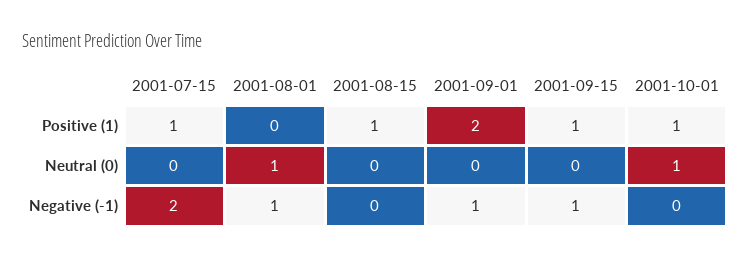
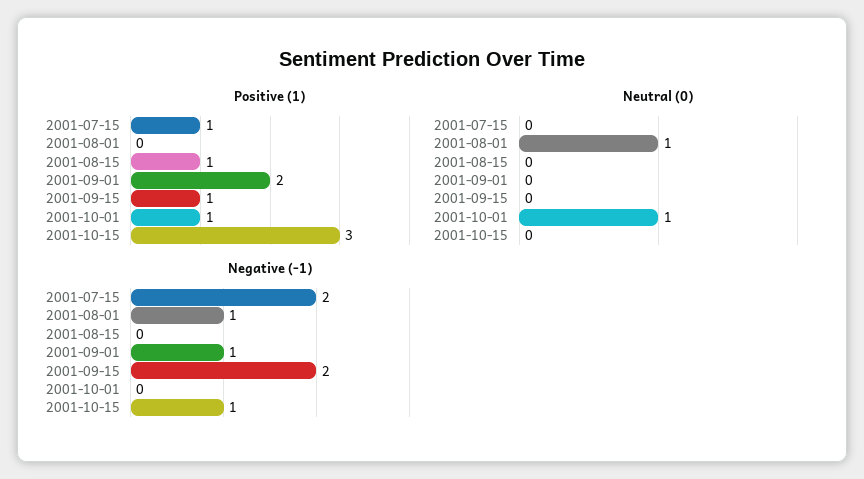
Negative (-1), 2001-09-15: 1 -> 2
Positive (1), 2001-10-15: none -> 3
Neutral (0), 2001-10-15: none -> 0
Negative (-1), 2001-10-15: none -> 1

